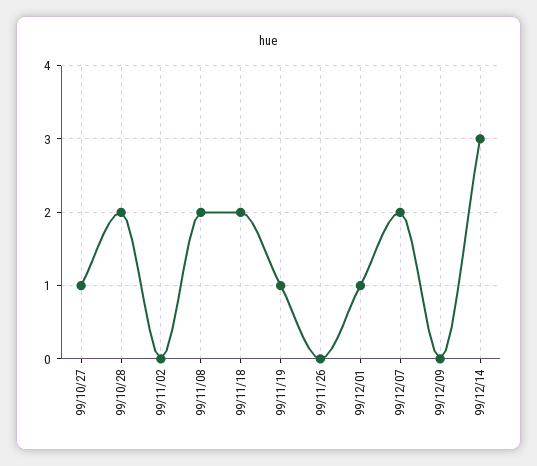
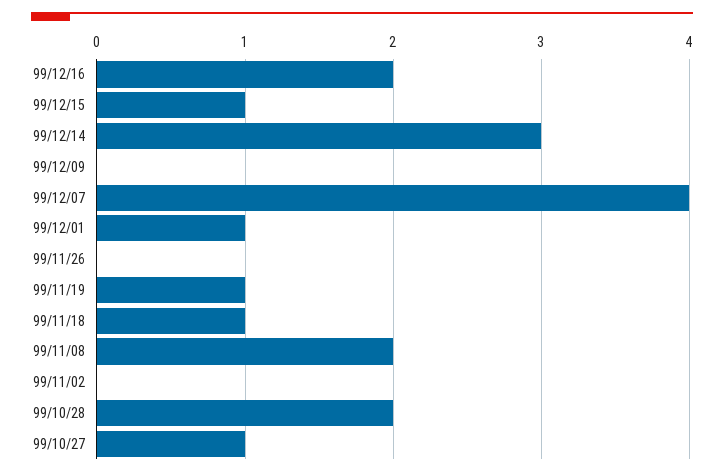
99/11/18: 2 -> 1
99/12/07: 2 -> 4
99/12/16: none -> 2
99/12/15: none -> 1

